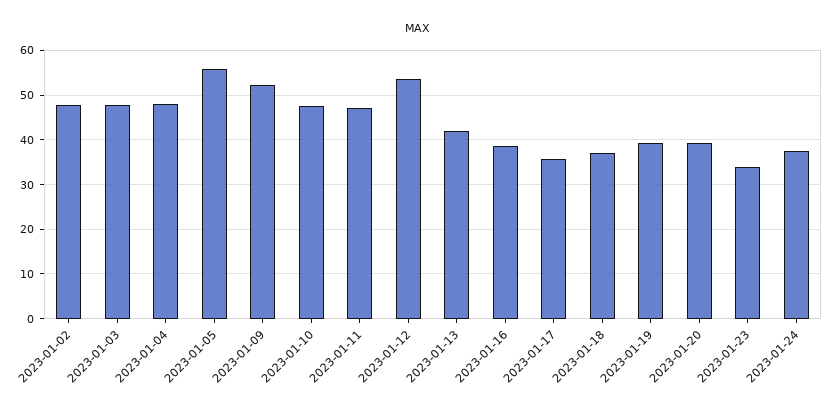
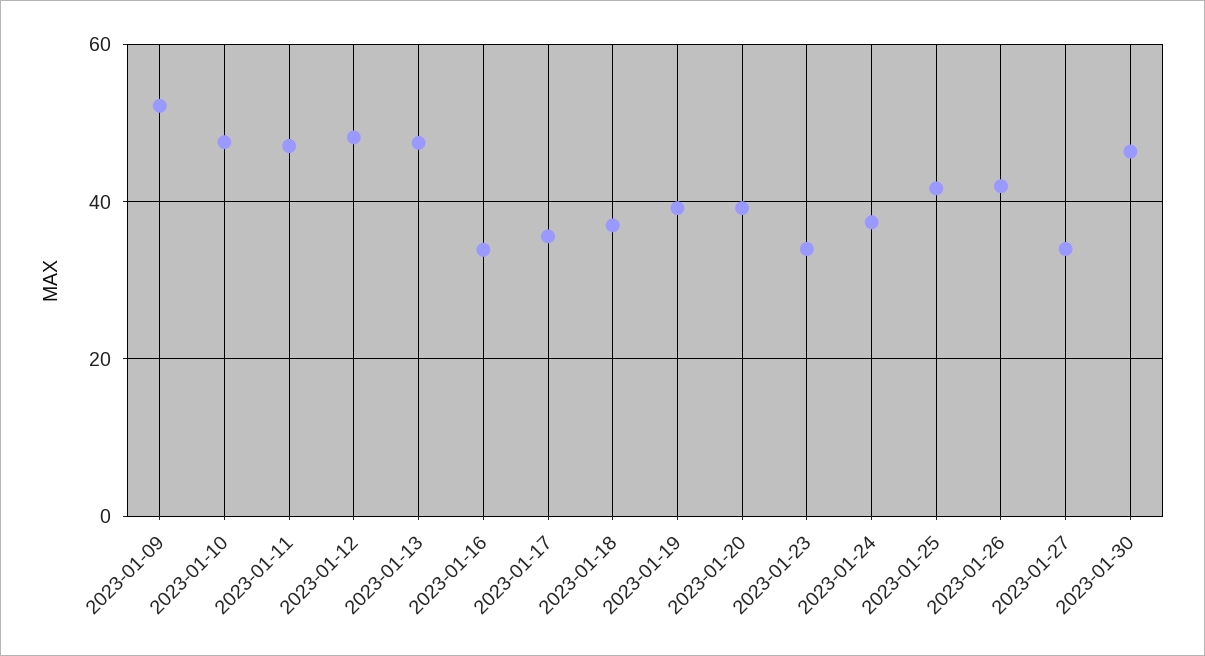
2023-01-02: 48 -> none
2023-01-03: 48 -> none
2023-01-04: 48 -> none
2023-01-05: 56 -> none
2023-01-12: 54 -> 48
2023-01-13: 42 -> 48
2023-01-16: 38 -> 34
2023-01-25: none -> 42
2023-01-26: none -> 42
2023-01-27: none -> 34
2023-01-30: none -> 46

